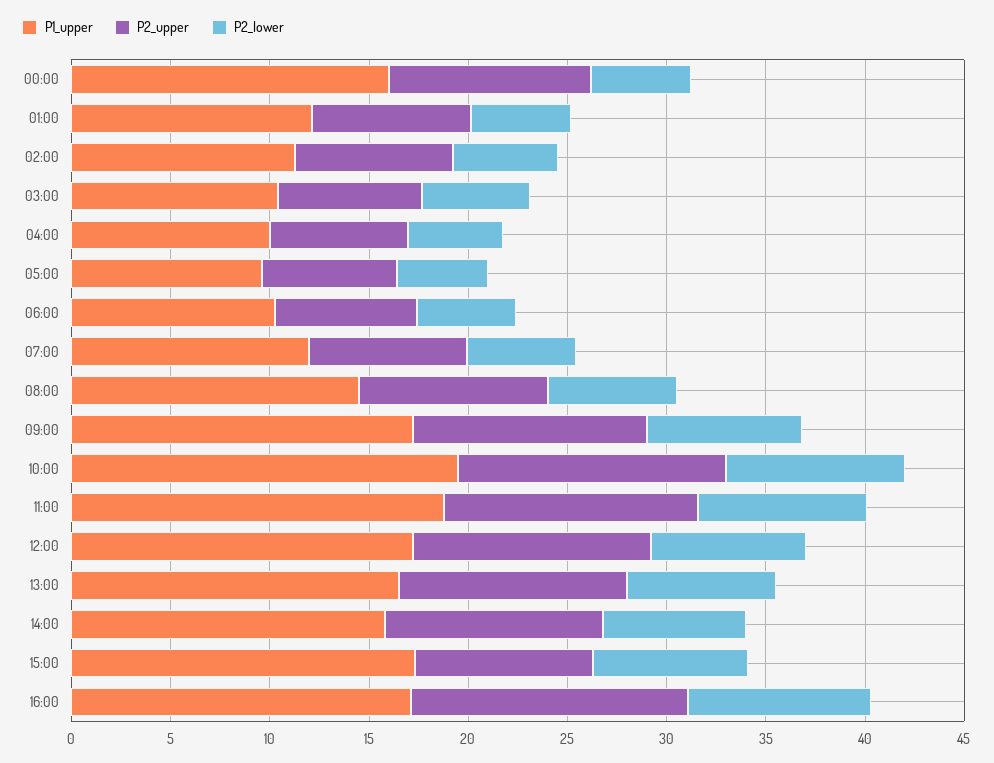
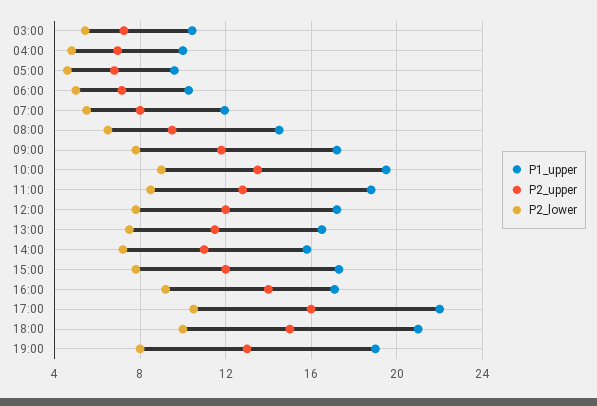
P1_upper, 00:00: 16 -> none
P2_upper, 00:00: 10 -> none
P2_lower, 00:00: 5 -> none
P1_upper, 01:00: 12 -> none
P2_upper, 01:00: 8 -> none
P2_lower, 01:00: 5 -> none
P1_upper, 02:00: 11 -> none
P2_upper, 02:00: 8 -> none
P2_lower, 02:00: 5 -> none
P2_upper, 15:00: 9 -> 12
P1_upper, 17:00: none -> 22
P2_upper, 17:00: none -> 16
P2_lower, 17:00: none -> 10.5
P1_upper, 18:00: none -> 21
P2_upper, 18:00: none -> 15
P2_lower, 18:00: none -> 10
P1_upper, 19:00: none -> 19
P2_upper, 19:00: none -> 13
P2_lower, 19:00: none -> 8

